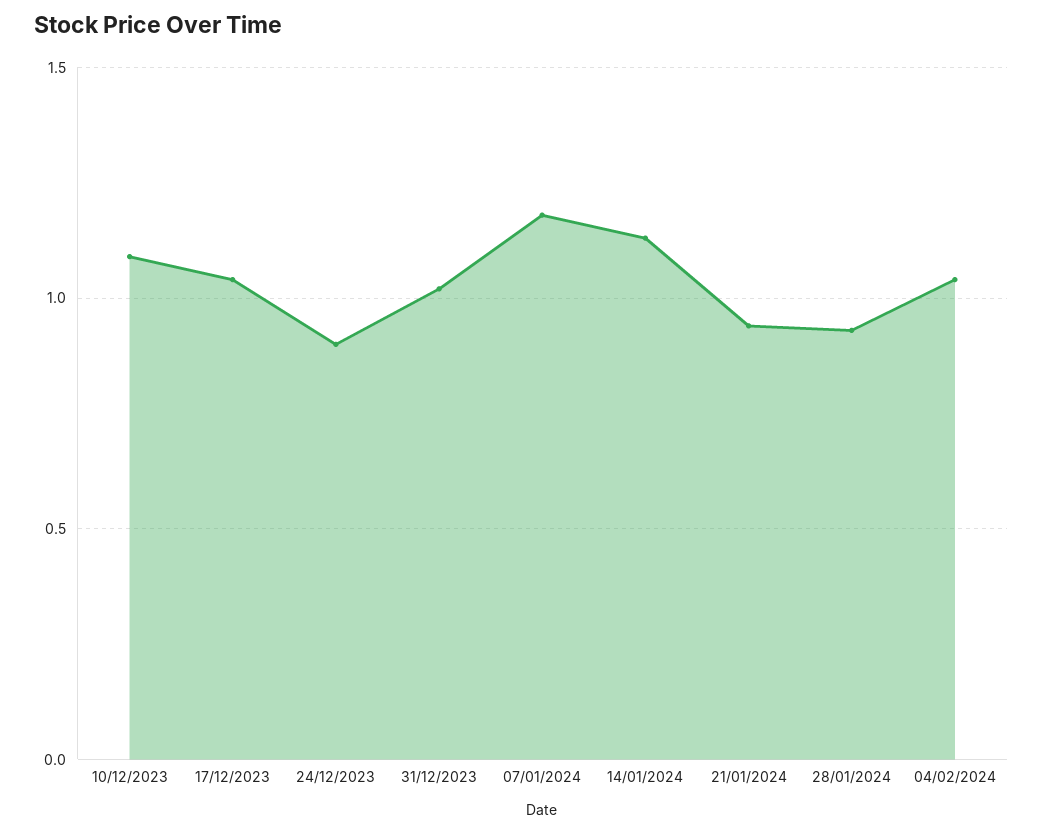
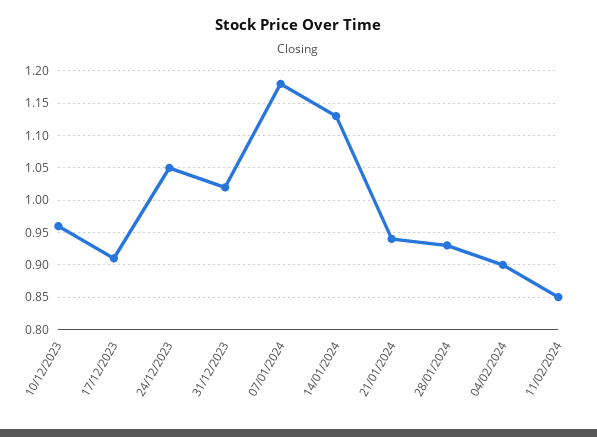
10/12/2023: 1.1 -> 0.96
17/12/2023: 1.05 -> 0.91
24/12/2023: 0.9 -> 1.05
04/02/2024: 1.05 -> 0.9
11/02/2024: none -> 0.85

